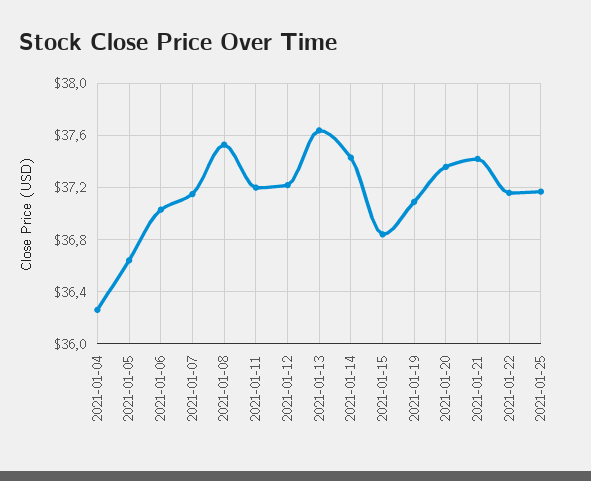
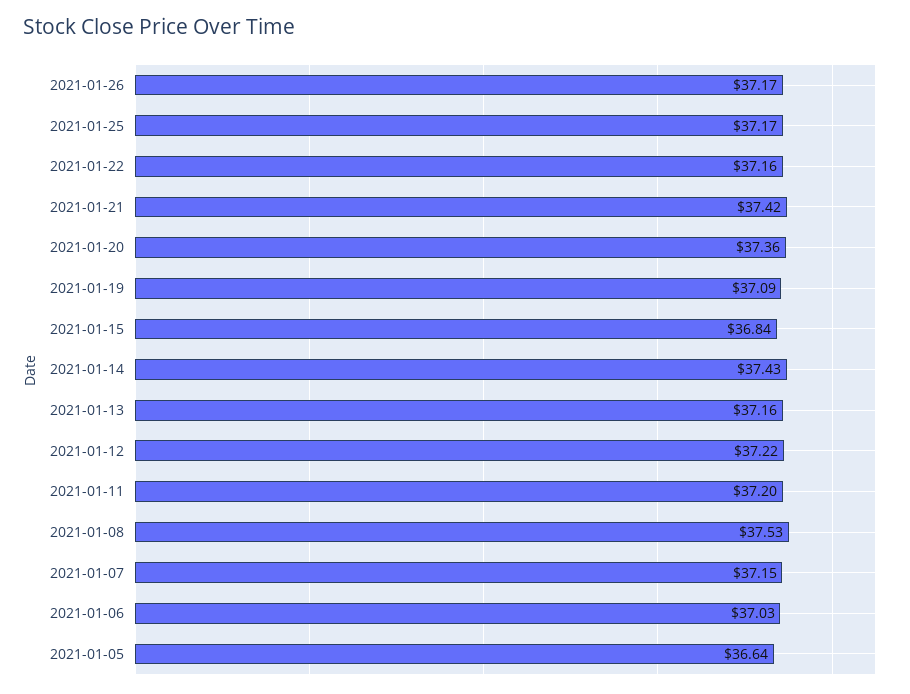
2021-01-04: 36.25 -> none
2021-01-13: 37.65 -> 37.16
2021-01-26: none -> 37.17

